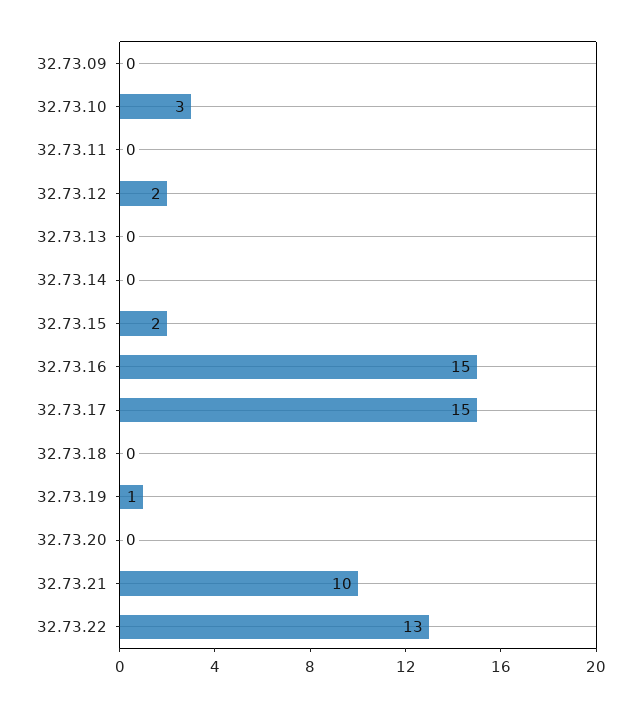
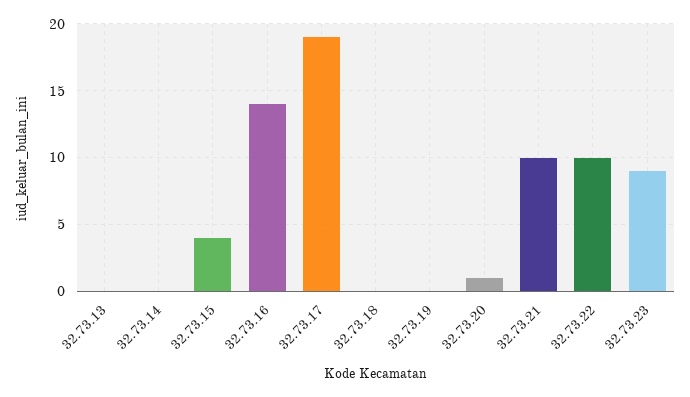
32.73.09: 0 -> none
32.73.10: 3 -> none
32.73.11: 0 -> none
32.73.12: 2 -> none
32.73.15: 2 -> 4
32.73.16: 15 -> 14
32.73.17: 15 -> 19
32.73.19: 1 -> 0
32.73.20: 0 -> 1
32.73.22: 13 -> 10
32.73.23: none -> 9

